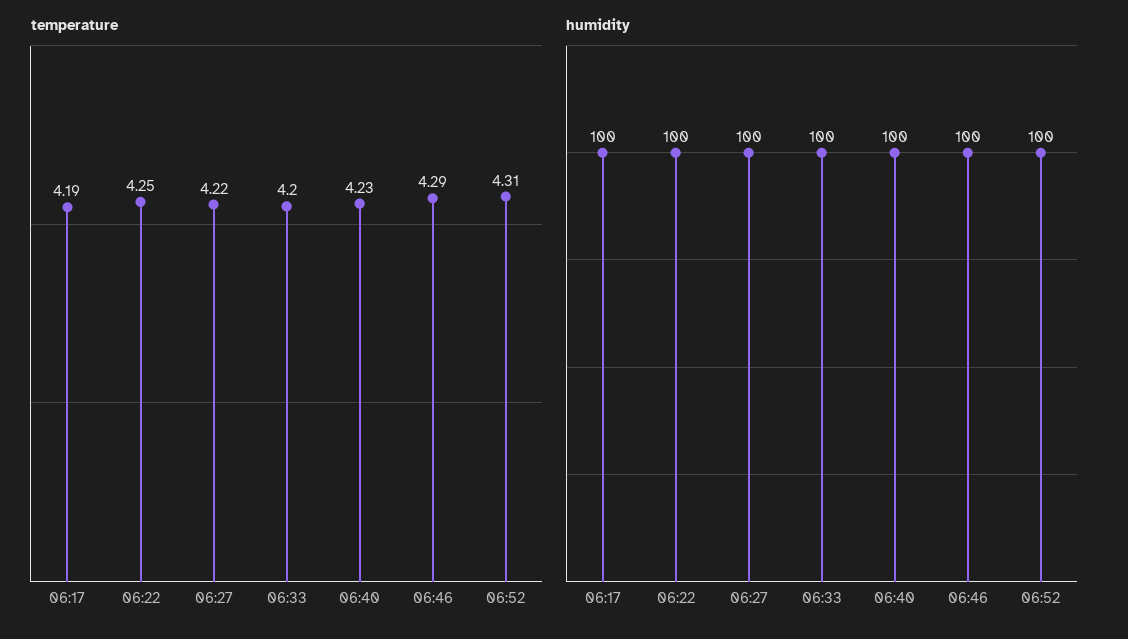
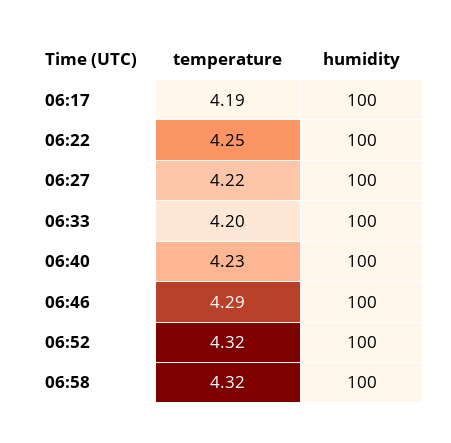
temperature, 06:52: 4.31 -> 4.32
temperature, 06:58: none -> 4.32
humidity, 06:58: none -> 100

